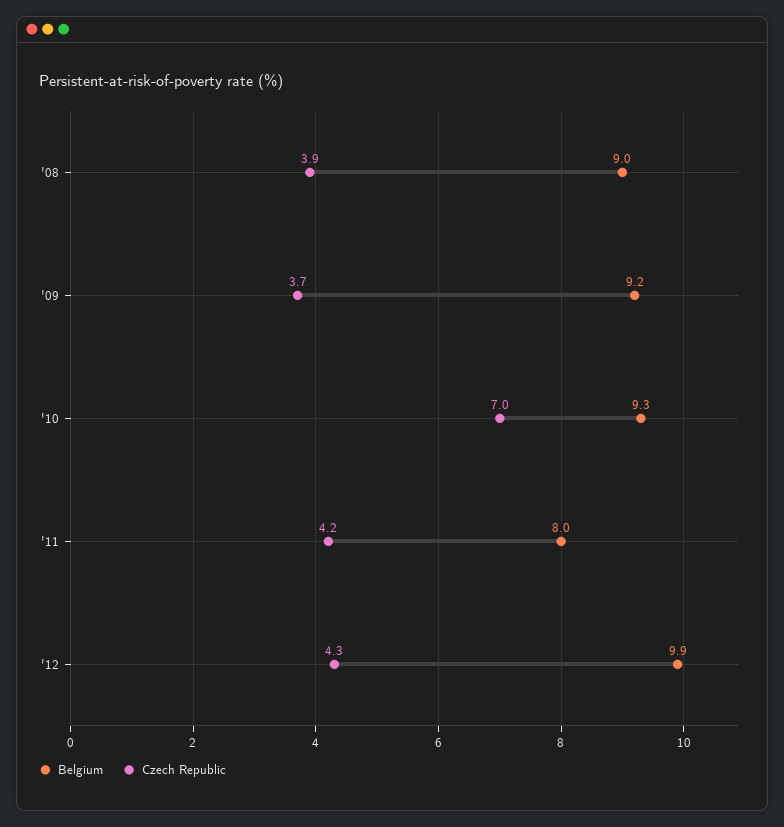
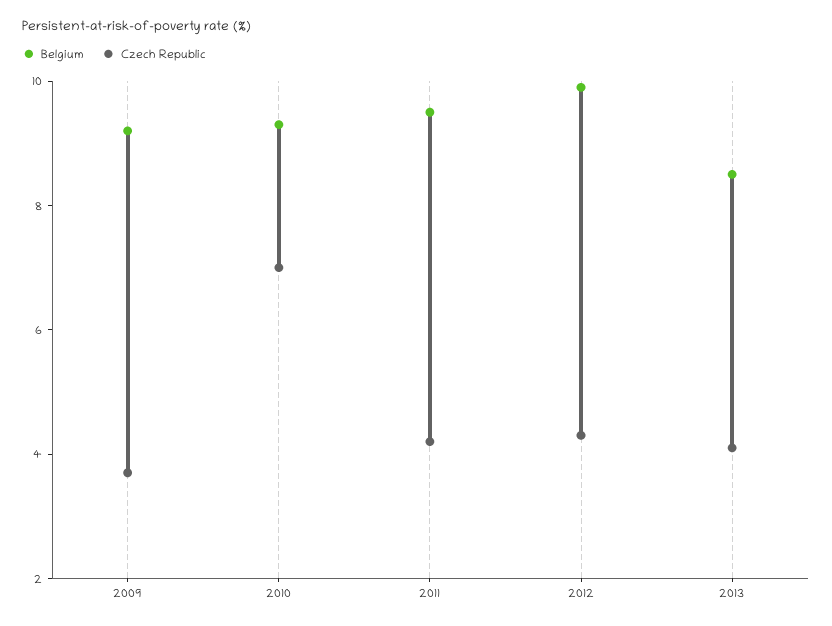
Belgium, '08: 9 -> none
Czech Republic, '08: 3.9 -> none
Belgium, '11: 8 -> 9.5
Belgium, 2013: none -> 8.5
Czech Republic, 2013: none -> 4

